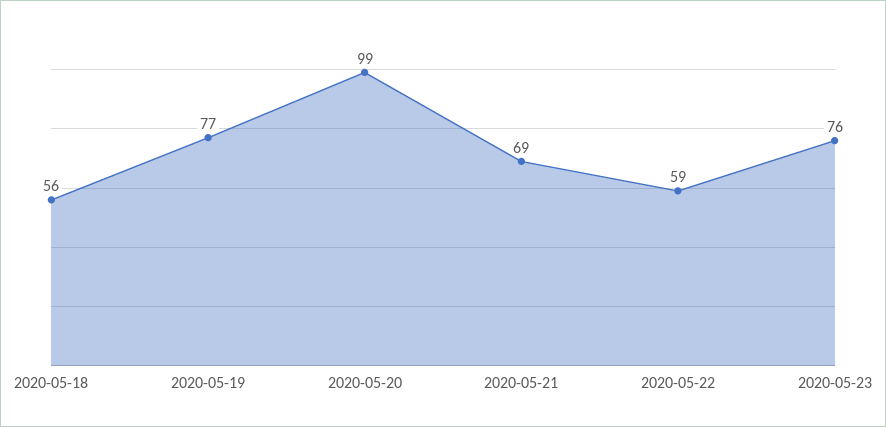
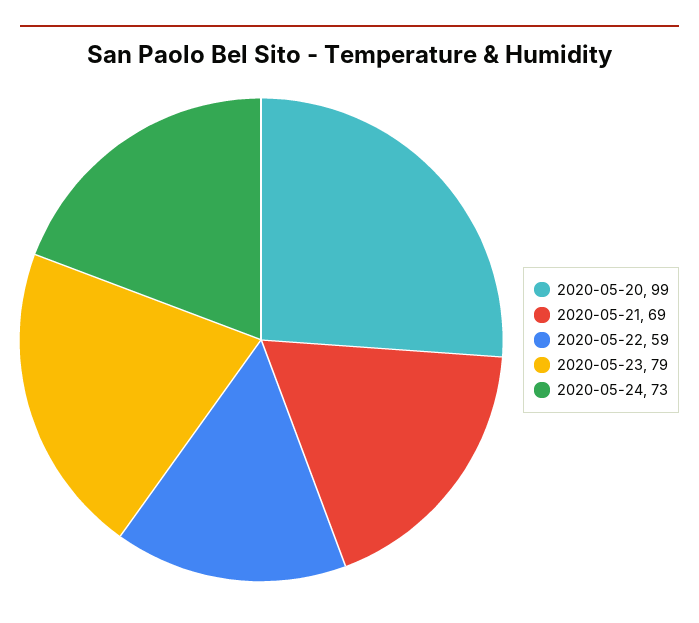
2020-05-18: 56 -> none
2020-05-19: 77 -> none
2020-05-23: 76 -> 79
2020-05-24: none -> 73

